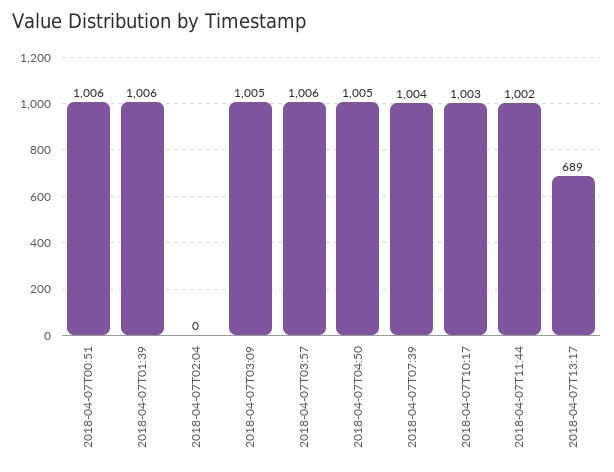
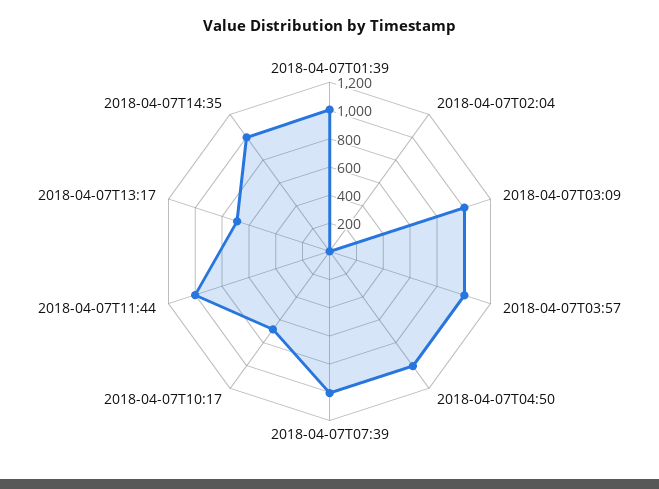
2018-04-07T00:51: 1006 -> none
2018-04-07T10:17: 1003 -> 700
2018-04-07T14:35: none -> 1000

